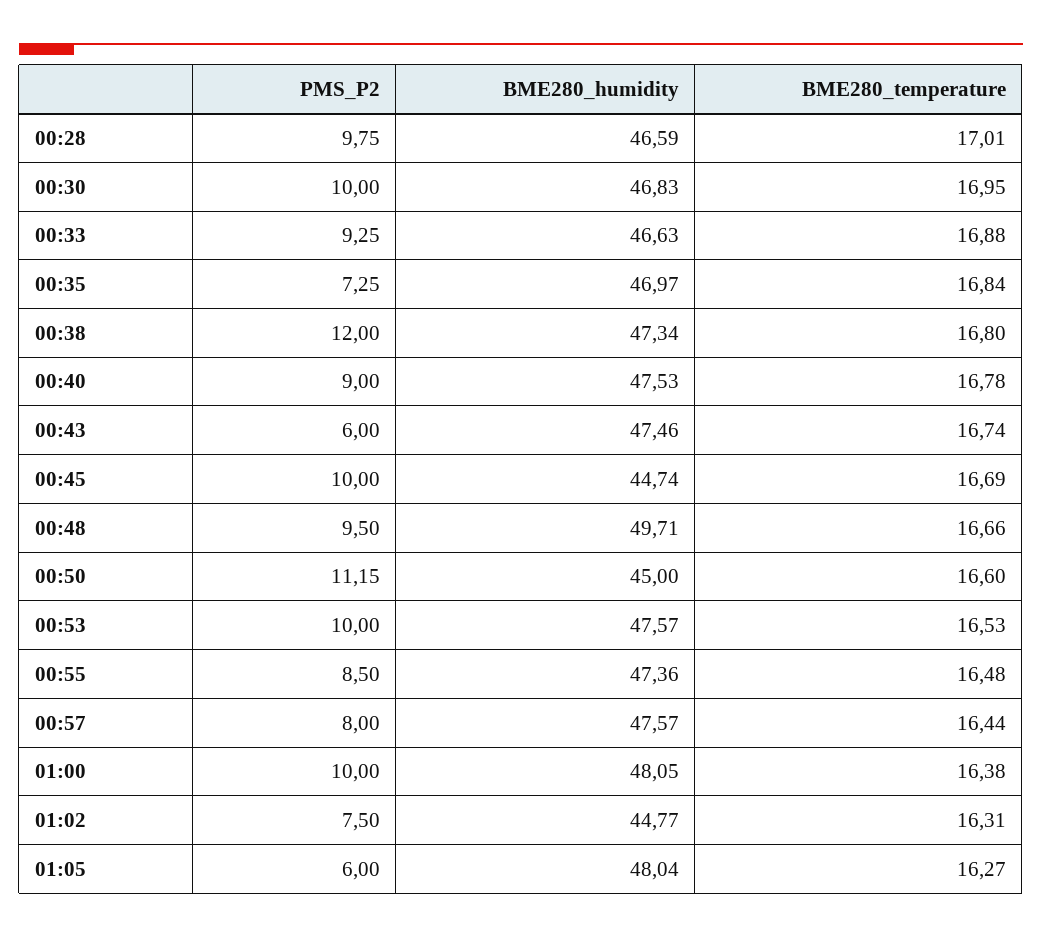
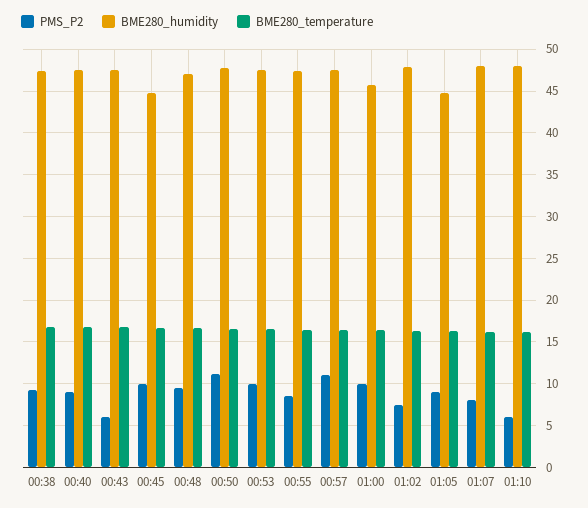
PMS_P2, 00:28: 9.75 -> none
BME280_humidity, 00:28: 46.59 -> none
BME280_temperature, 00:28: 17.01 -> none
PMS_P2, 00:30: 10 -> none
BME280_humidity, 00:30: 46.83 -> none
BME280_temperature, 00:30: 16.95 -> none
PMS_P2, 00:33: 9.25 -> none
BME280_humidity, 00:33: 46.63 -> none
BME280_temperature, 00:33: 16.88 -> none
PMS_P2, 00:35: 7.25 -> none
BME280_humidity, 00:35: 46.97 -> none
BME280_temperature, 00:35: 16.84 -> none
PMS_P2, 00:38: 12 -> 9
BME280_humidity, 00:48: 49.71 -> 47
BME280_humidity, 00:50: 45 -> 48
PMS_P2, 00:57: 8 -> 11
BME280_humidity, 01:00: 48.05 -> 46
BME280_humidity, 01:02: 44.77 -> 48
PMS_P2, 01:05: 6 -> 9
BME280_humidity, 01:05: 48.04 -> 45
PMS_P2, 01:07: none -> 8
BME280_humidity, 01:07: none -> 48
BME280_temperature, 01:07: none -> 16
PMS_P2, 01:10: none -> 6
BME280_humidity, 01:10: none -> 48
BME280_temperature, 01:10: none -> 16

